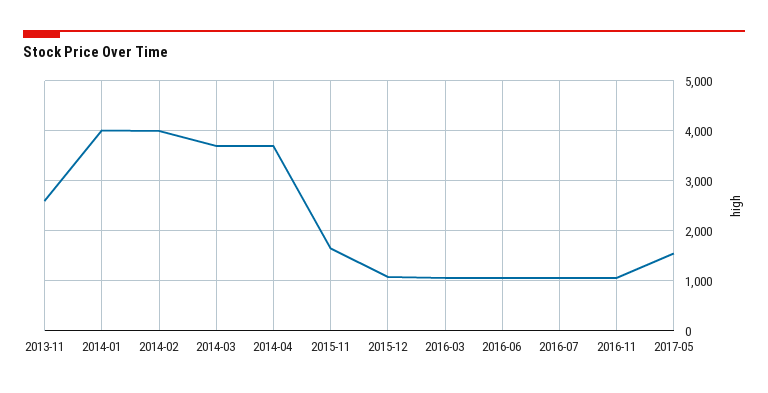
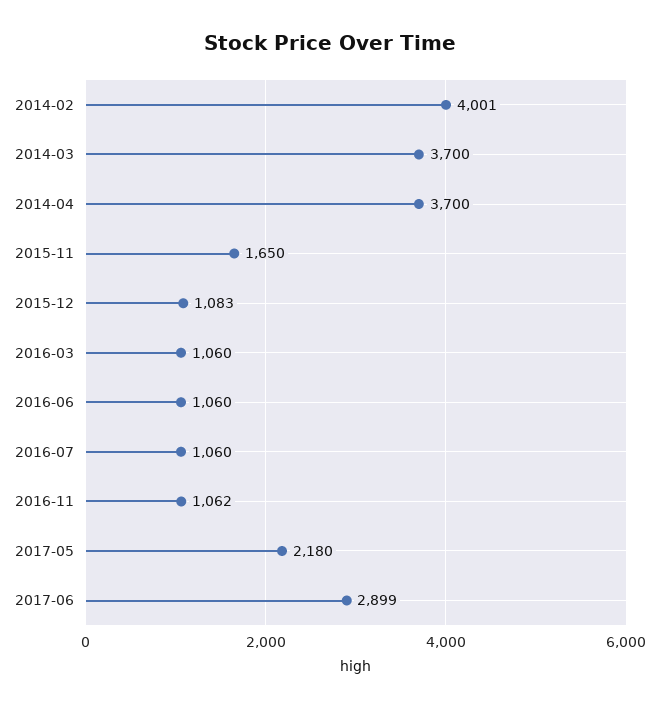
2013-11: 2600 -> none
2014-01: 4000 -> none
2017-05: 1600 -> 2180
2017-06: none -> 2899

